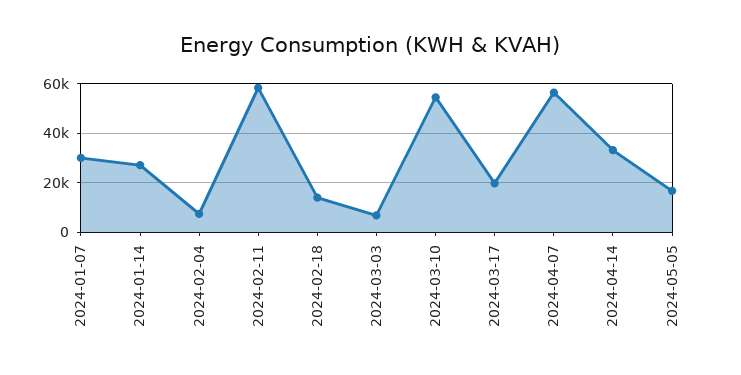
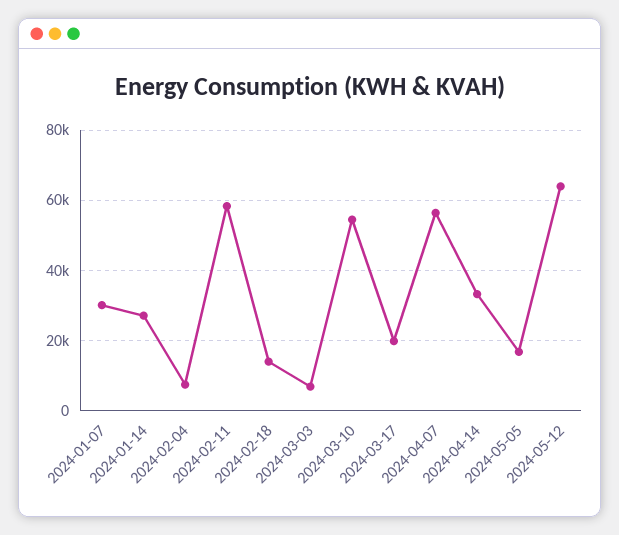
2024-05-12: none -> 64000

